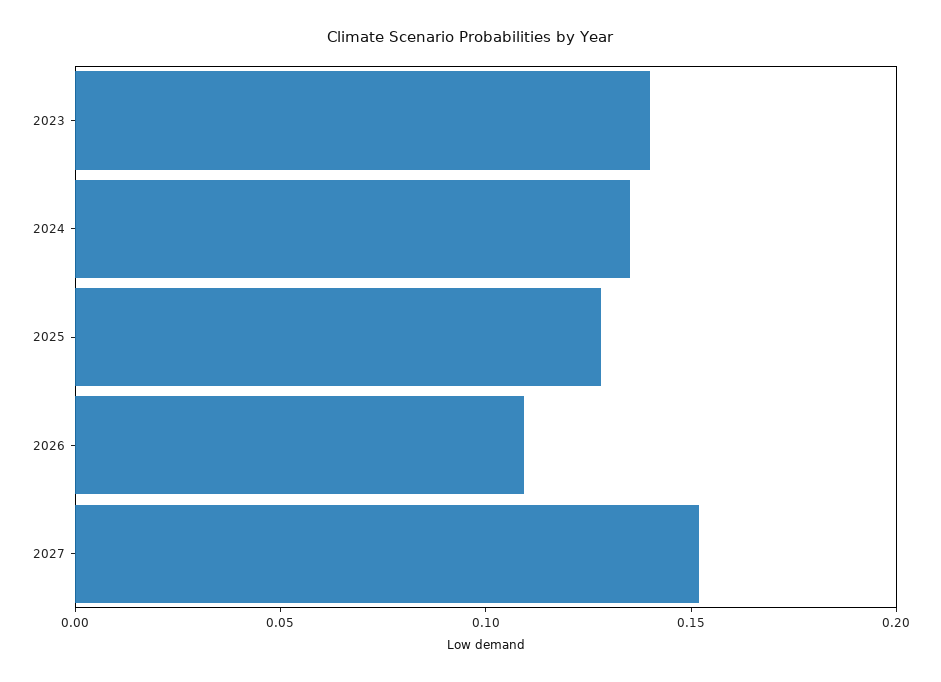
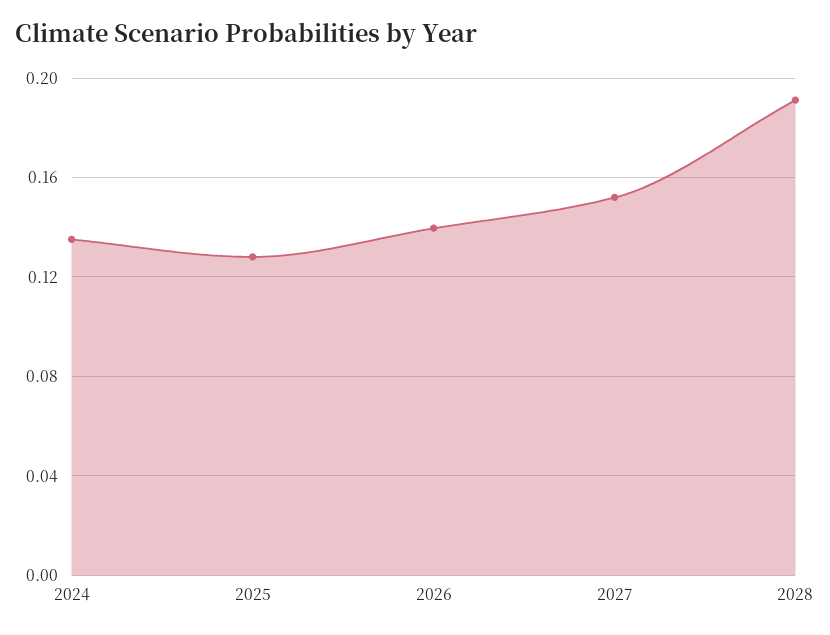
2023: 0.14 -> none
2026: 0.11 -> 0.14
2028: none -> 0.19

